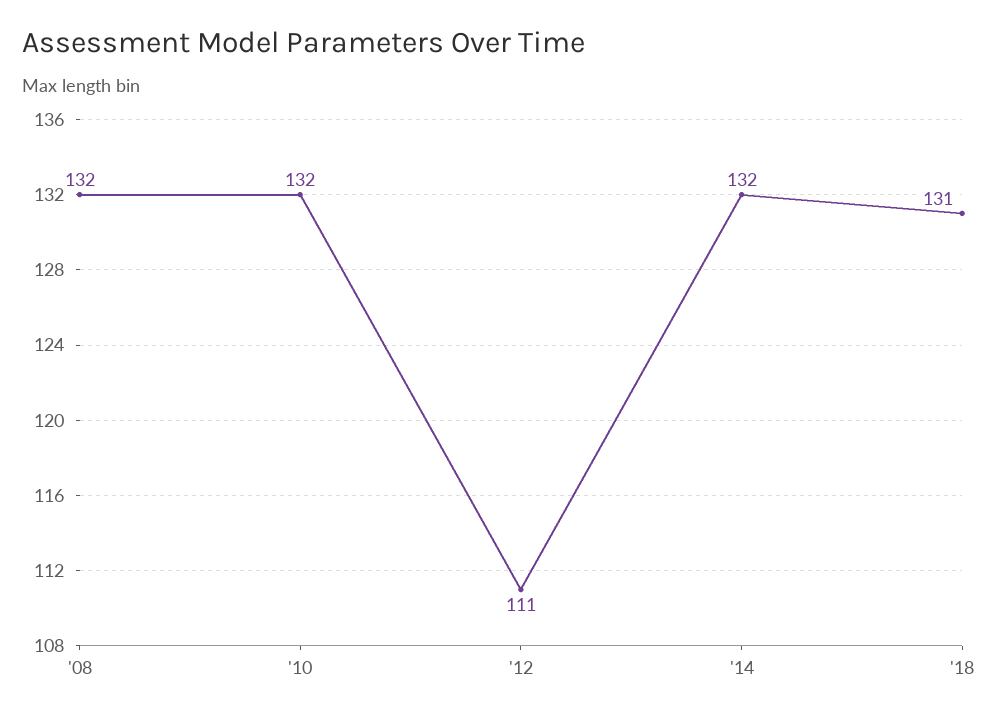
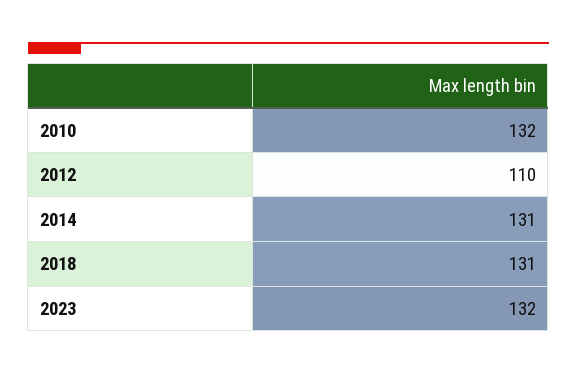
'08: 132 -> none
'12: 111 -> 110
'14: 132 -> 131
2023: none -> 132

